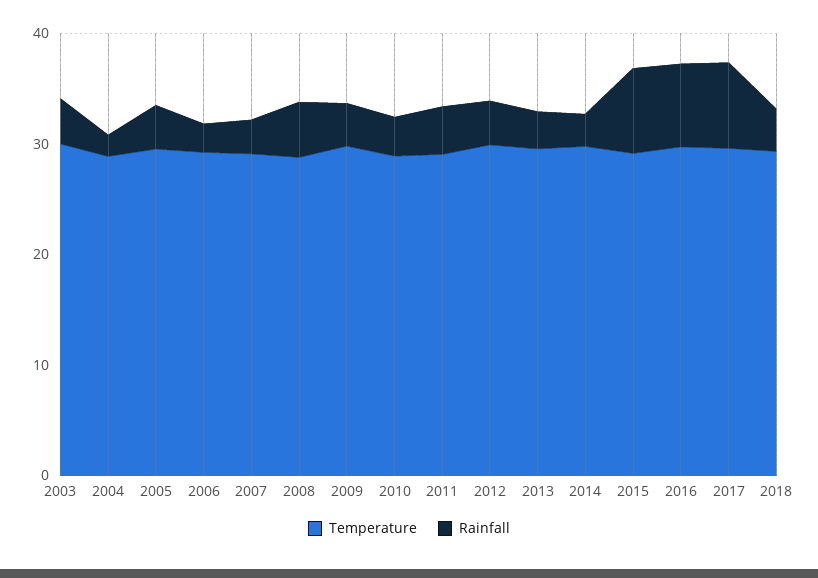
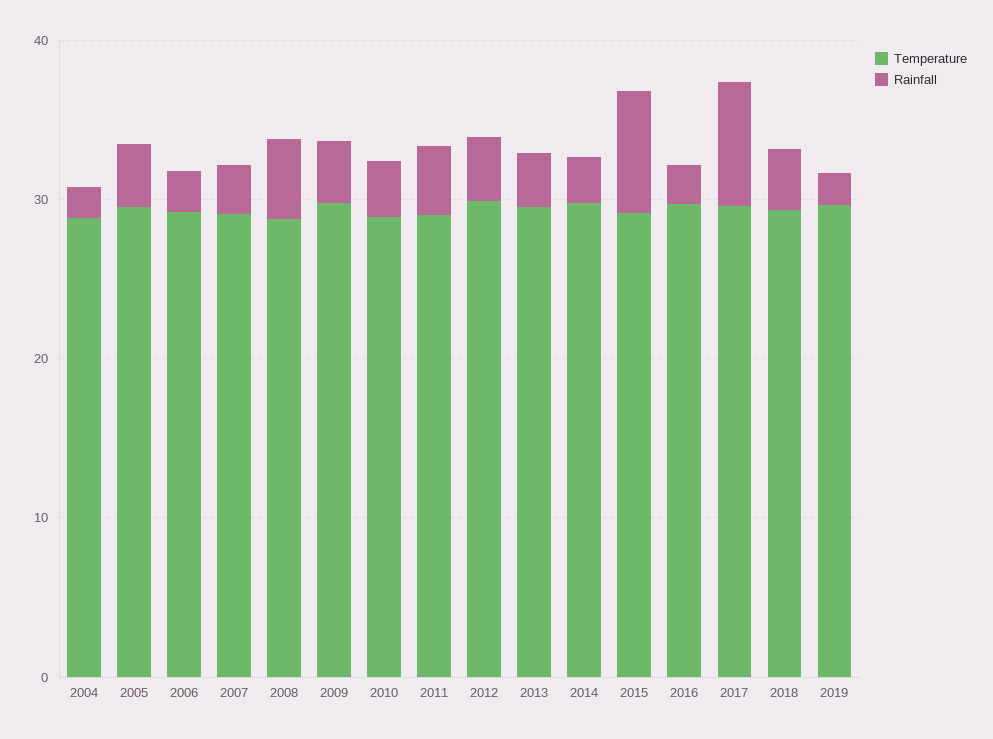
Temperature, 2003: 30 -> none
Rainfall, 2003: 4 -> none
Rainfall, 2016: 8 -> 2
Temperature, 2019: none -> 30
Rainfall, 2019: none -> 2

